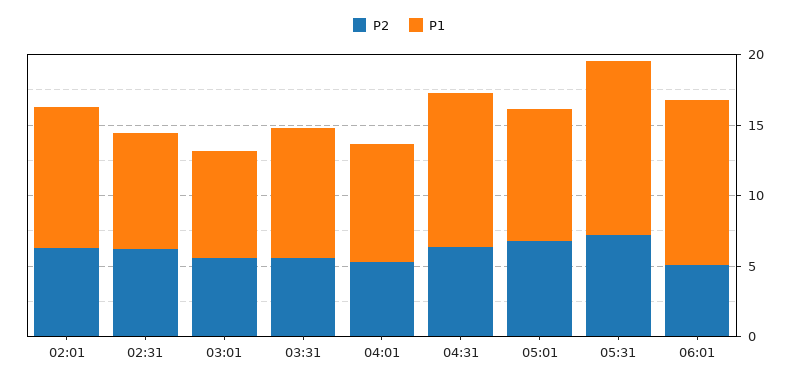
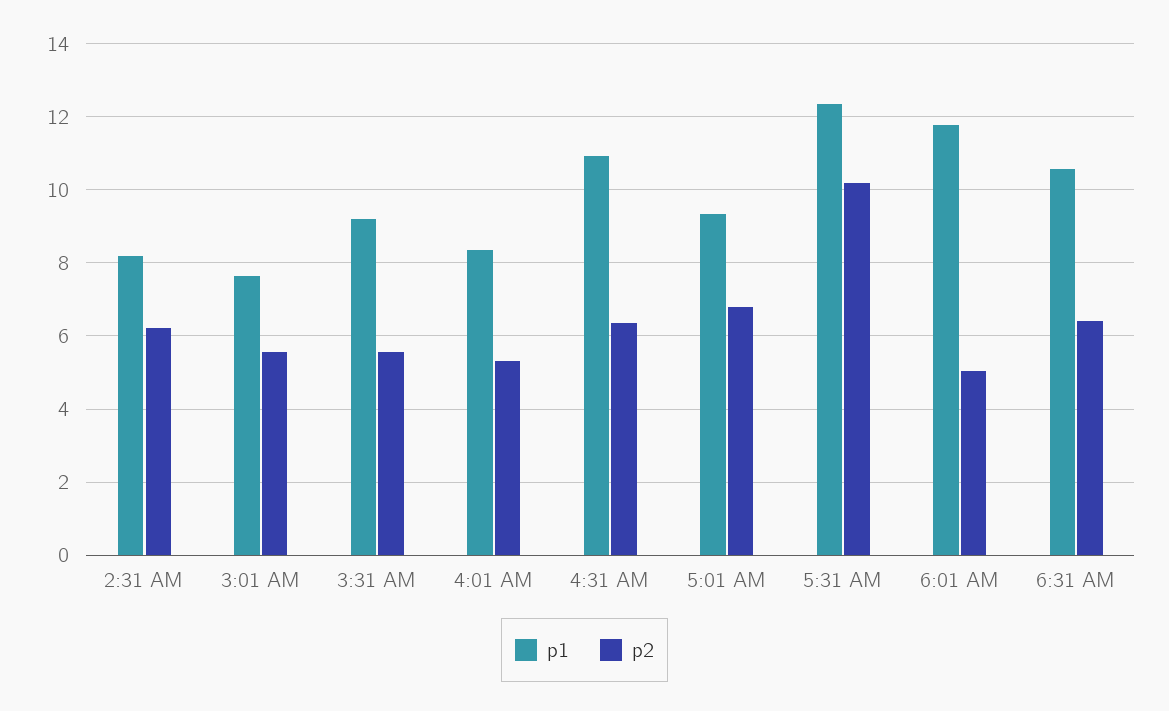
P2, 02:01: 6 -> none
P1, 02:01: 10 -> none
P2, 05:31: 7 -> 10.2
P1, 6:31 AM: none -> 10.6
P2, 6:31 AM: none -> 6.4

